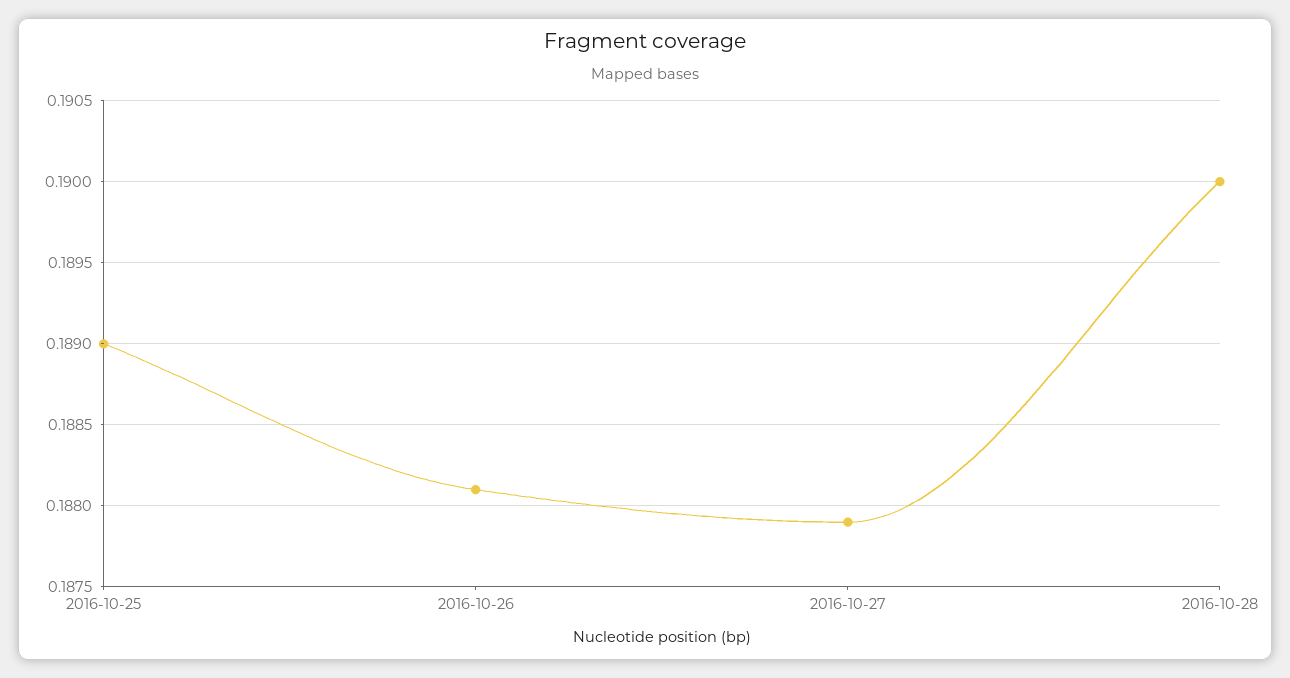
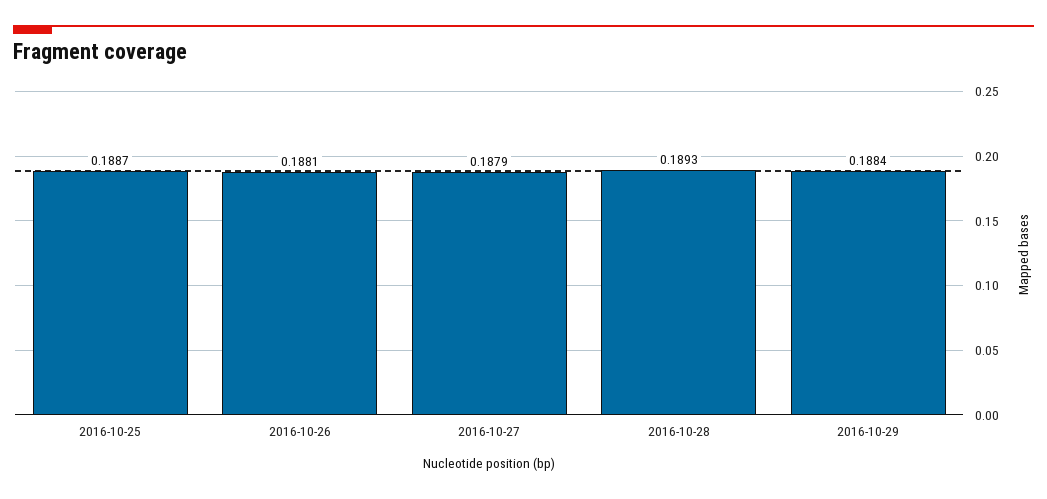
2016-10-25: 0.189 -> 0.1887
2016-10-28: 0.19 -> 0.1893
2016-10-29: none -> 0.1884

